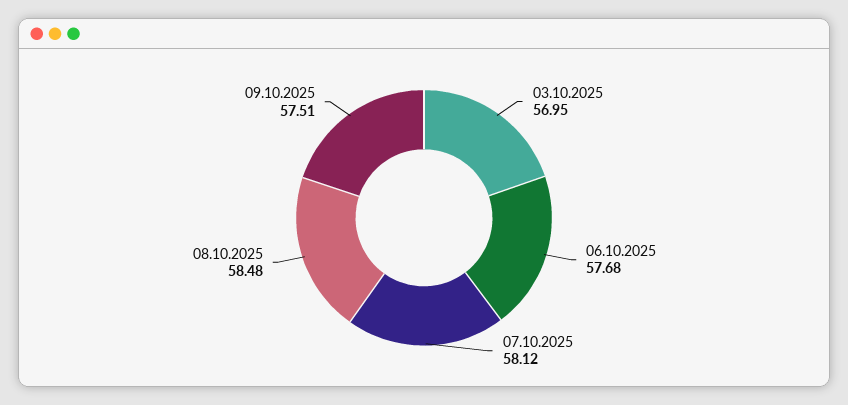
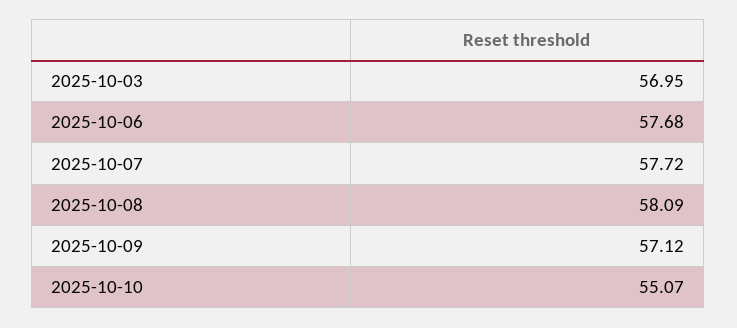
07.10.2025: 58.12 -> 57.72
08.10.2025: 58.48 -> 58.09
09.10.2025: 57.51 -> 57.12
2025-10-10: none -> 55.07

